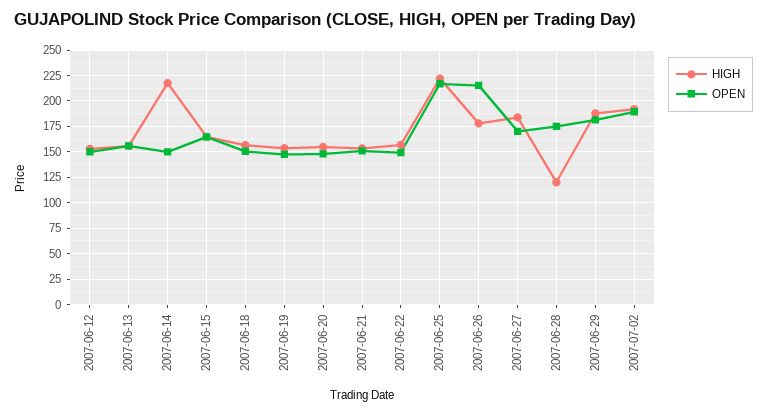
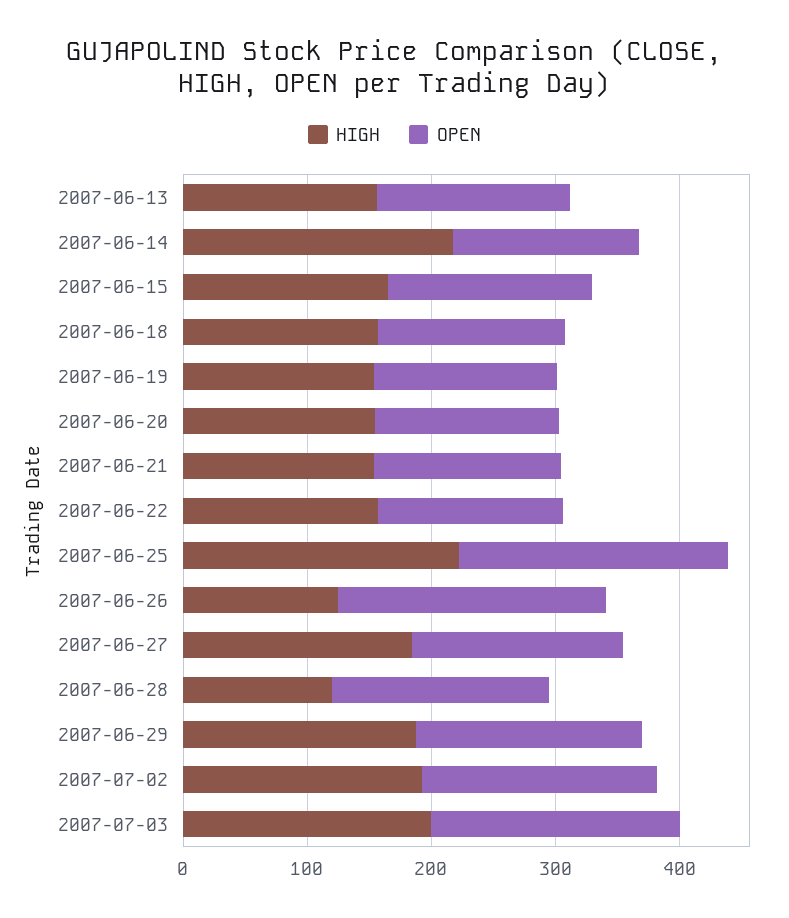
HIGH, 2007-06-12: 150 -> none
OPEN, 2007-06-12: 150 -> none
HIGH, 2007-06-26: 175 -> 120
HIGH, 2007-07-03: none -> 200
OPEN, 2007-07-03: none -> 200

